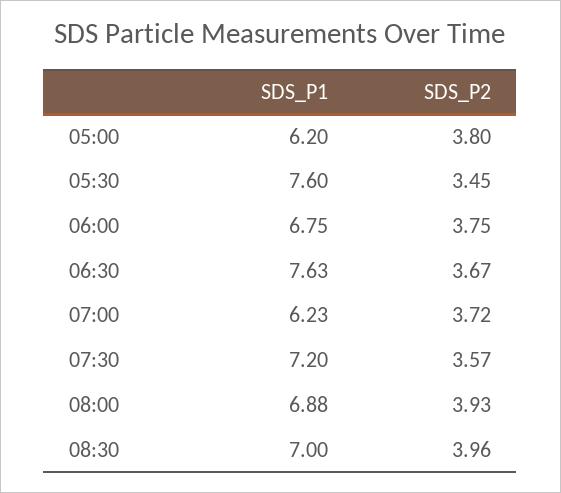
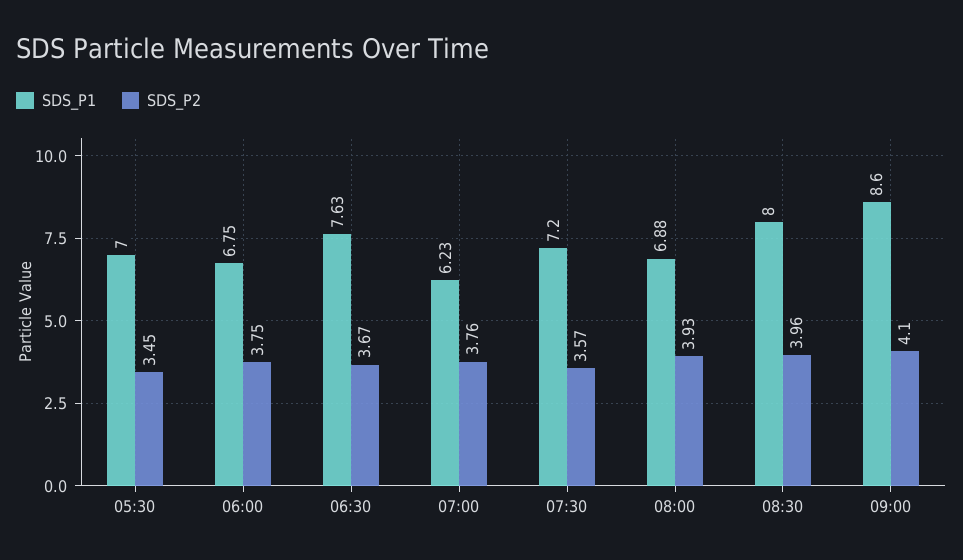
SDS_P1, 05:00: 6.2 -> none
SDS_P2, 05:00: 3.8 -> none
SDS_P1, 05:30: 7.6 -> 7
SDS_P2, 07:00: 3.72 -> 3.76
SDS_P1, 08:30: 7 -> 8
SDS_P1, 09:00: none -> 8.6
SDS_P2, 09:00: none -> 4.1

